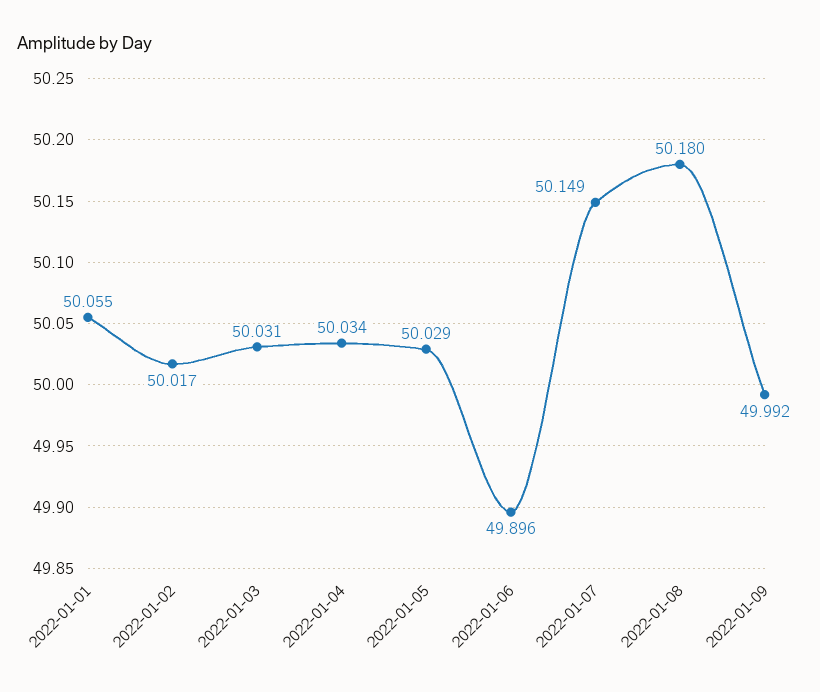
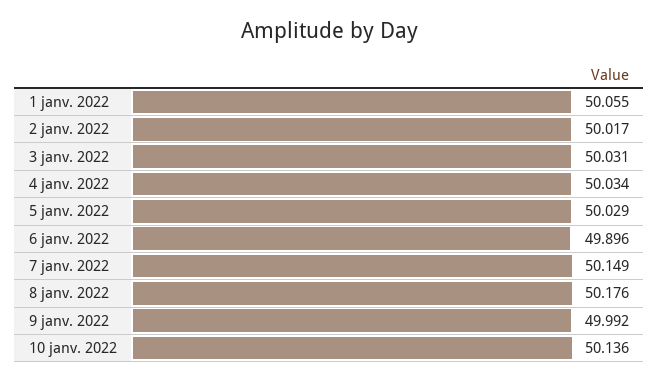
2022-01-08: 50.18 -> 50.176
10 janv. 2022: none -> 50.136

